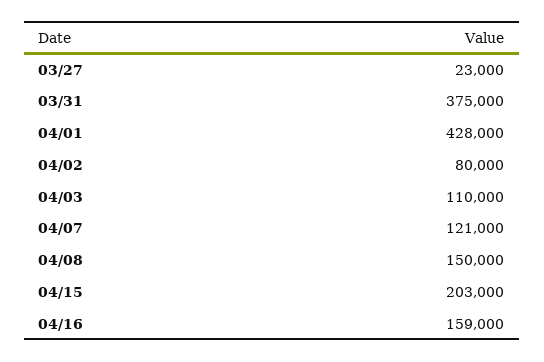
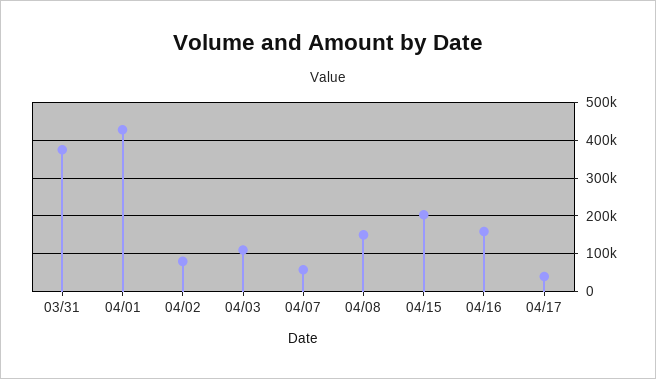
03/27: 23000 -> none
04/07: 121000 -> 60000
04/17: none -> 40000

